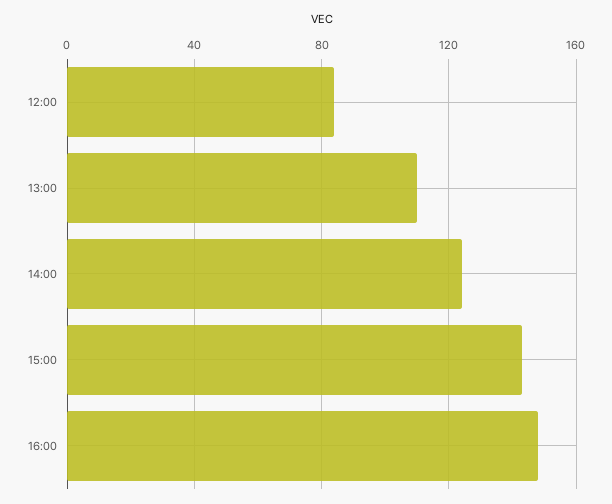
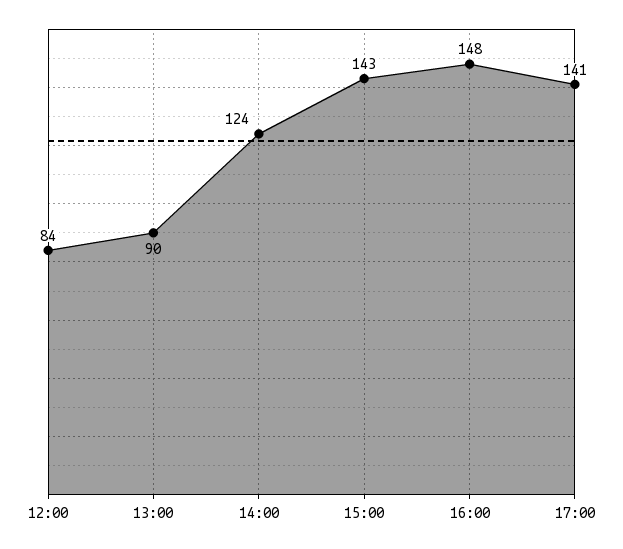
13:00: 110 -> 90
17:00: none -> 141

